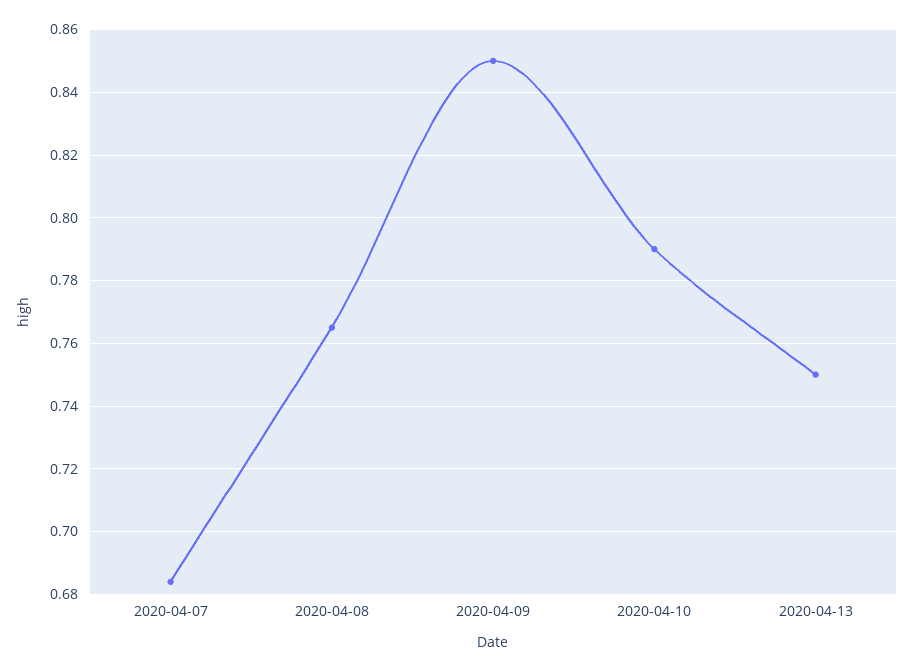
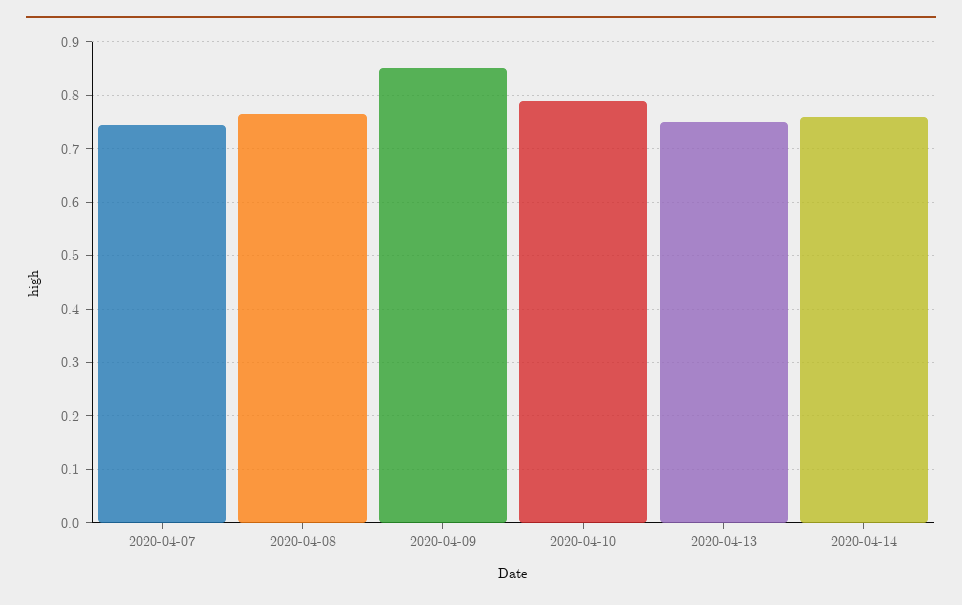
2020-04-07: 0.685 -> 0.74
2020-04-14: none -> 0.76

